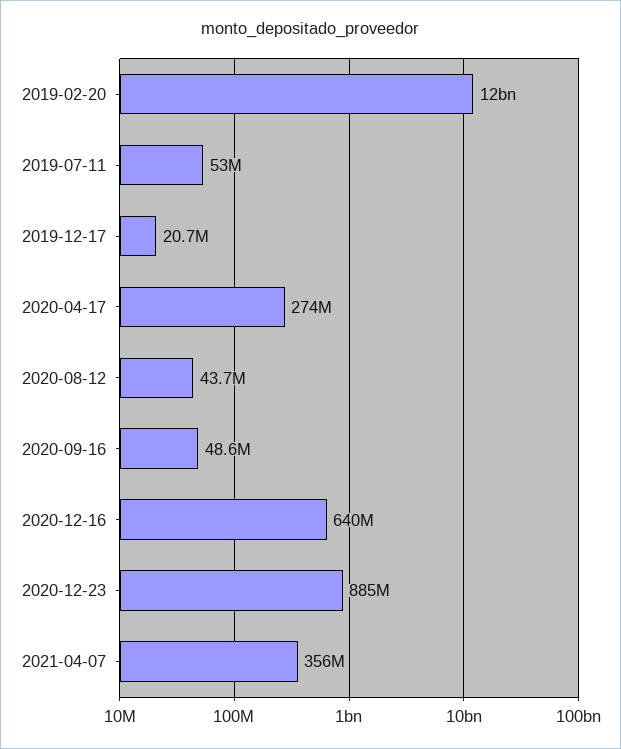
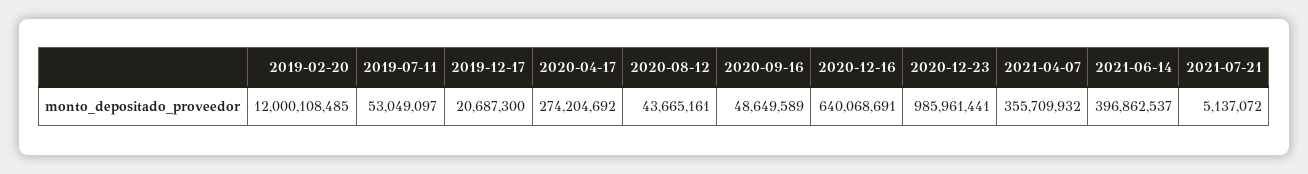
2020-12-23: 885000000 -> 985961441
2021-06-14: none -> 396862537
2021-07-21: none -> 5137072

